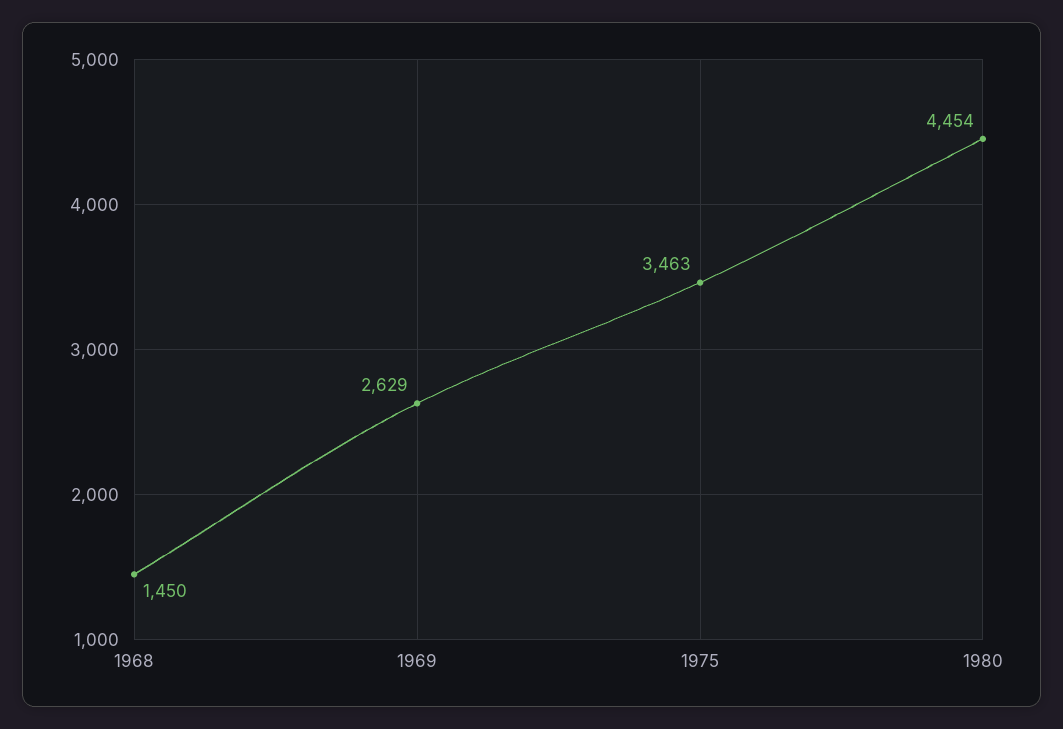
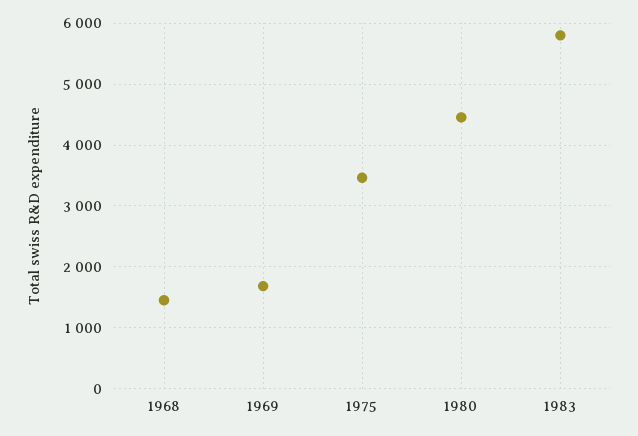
1969: 2629 -> 1700
1983: none -> 5800

